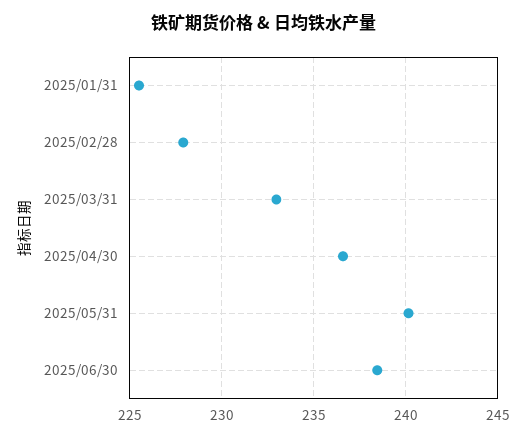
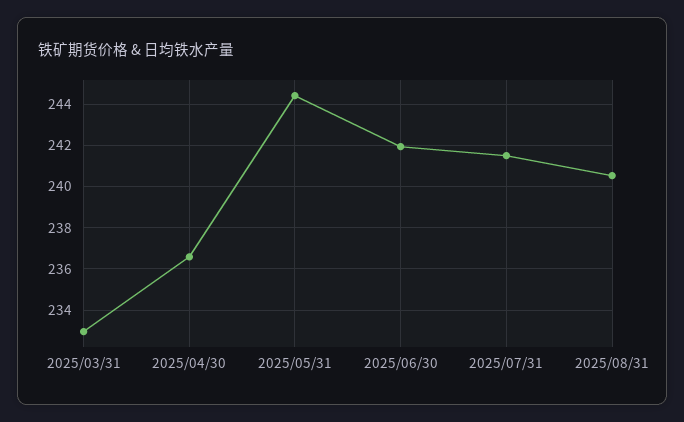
2025/01/31: 225.5 -> none
2025/02/28: 228 -> none
2025/05/31: 240 -> 244.5
2025/06/30: 238.5 -> 242
2025/07/31: none -> 241.5
2025/08/31: none -> 240.5

